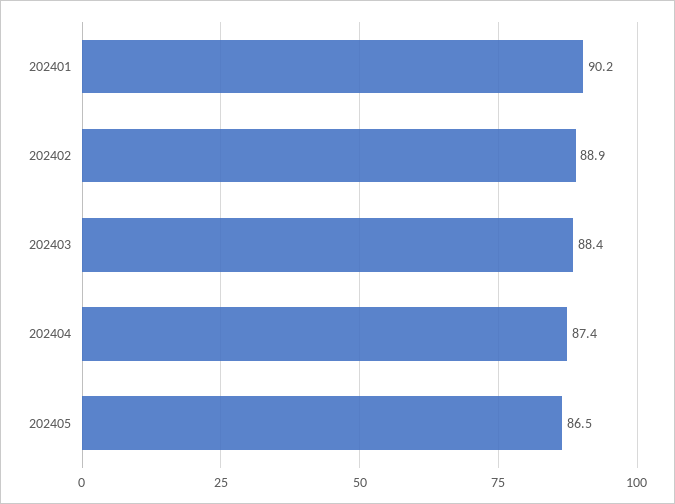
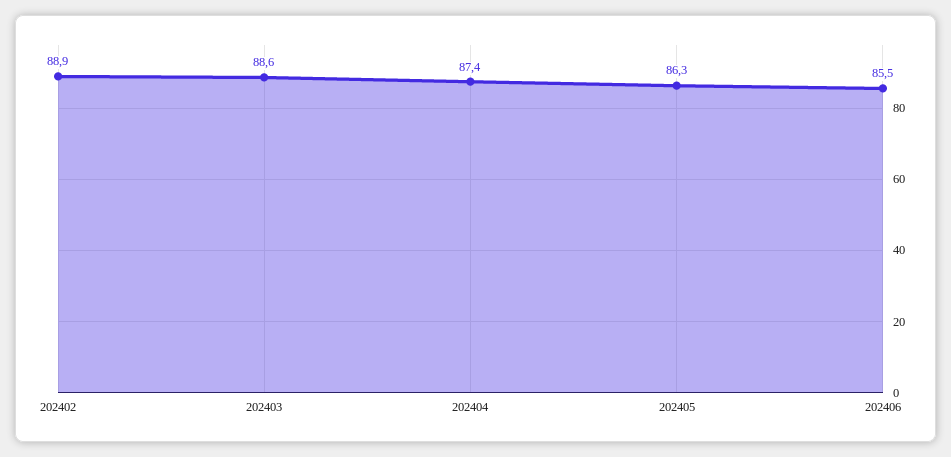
202401: 90.2 -> none
202403: 88.4 -> 88.6
202405: 86.5 -> 86.3
202406: none -> 85.5

